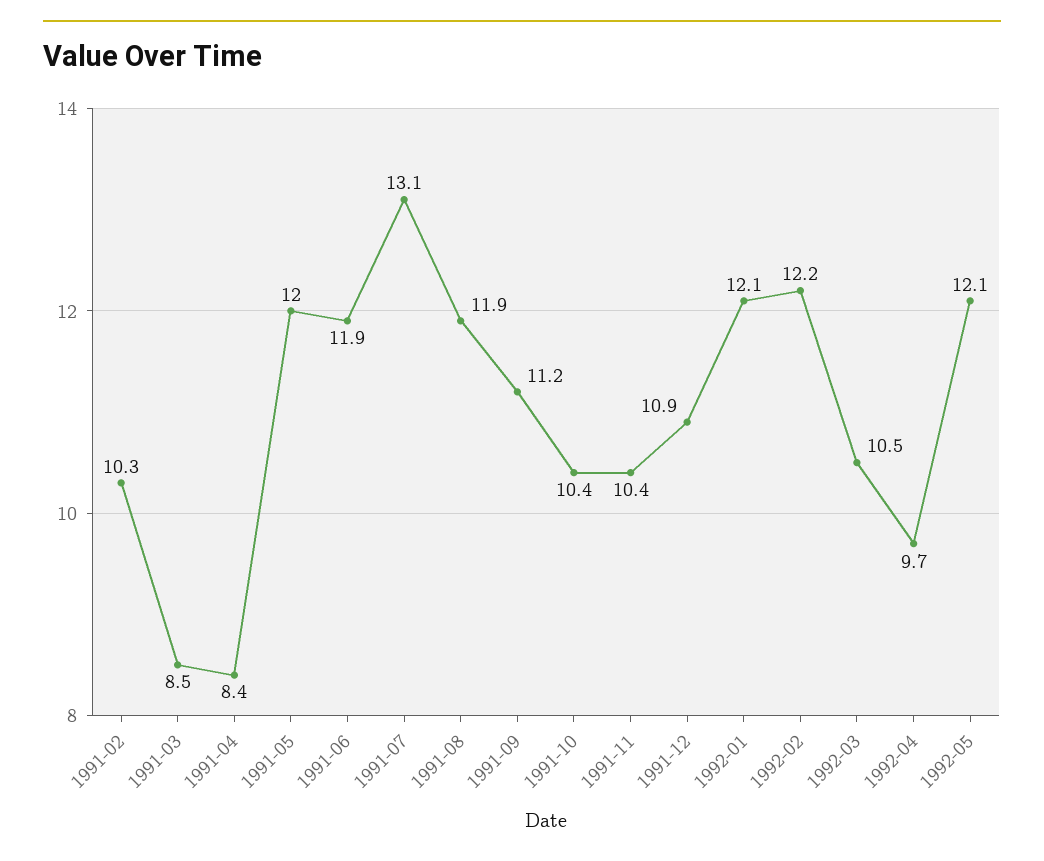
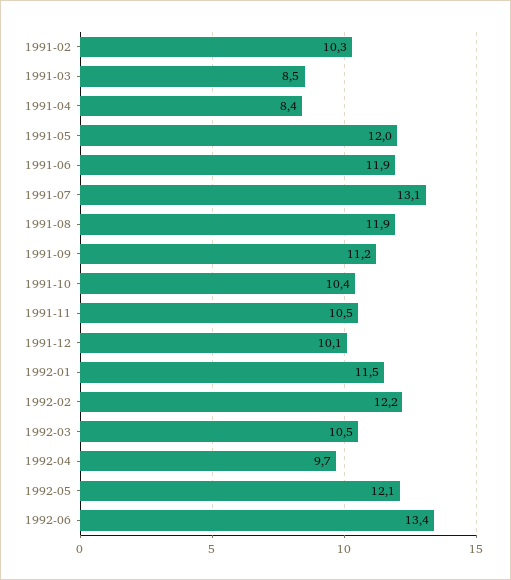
1991-11: 10.4 -> 10.5
1991-12: 10.9 -> 10.1
1992-01: 12.1 -> 11.5
1992-06: none -> 13.4

